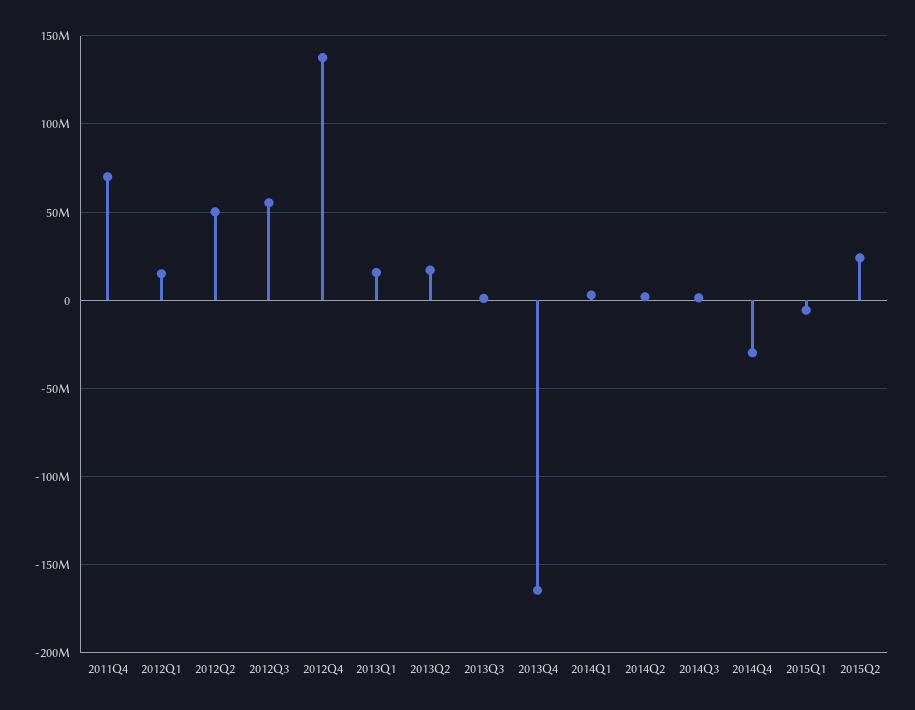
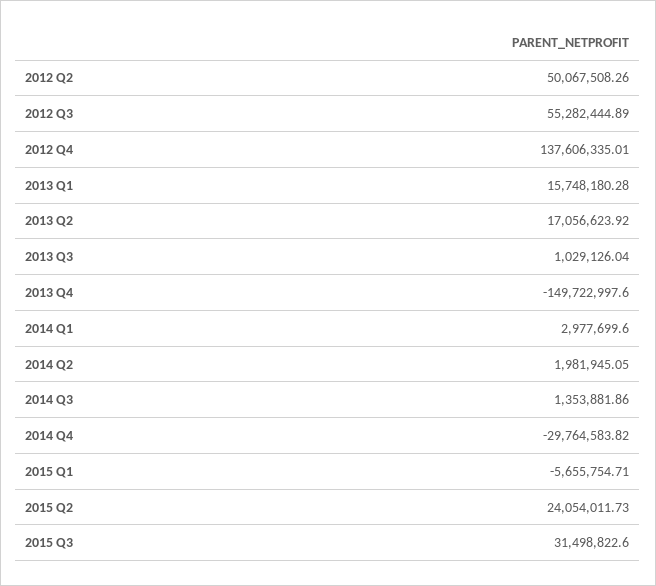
2011Q4: 70000000 -> none
2012Q1: 15000000 -> none
2013Q4: -165000000 -> -149722997.6
2015 Q3: none -> 31498822.6

